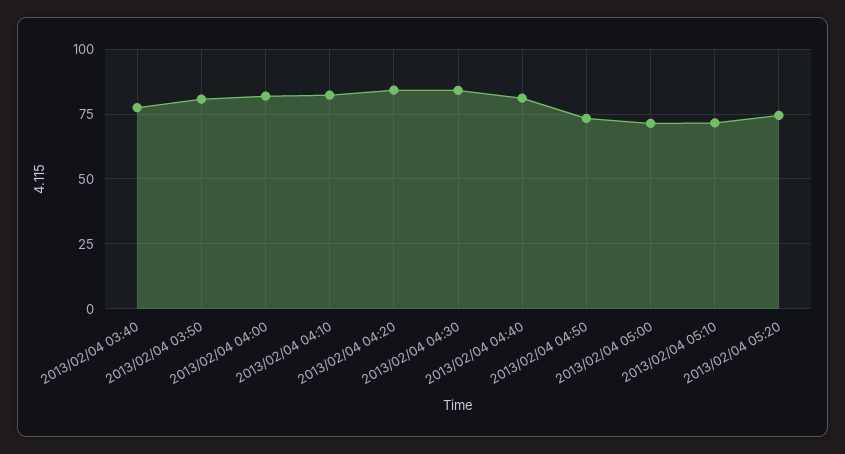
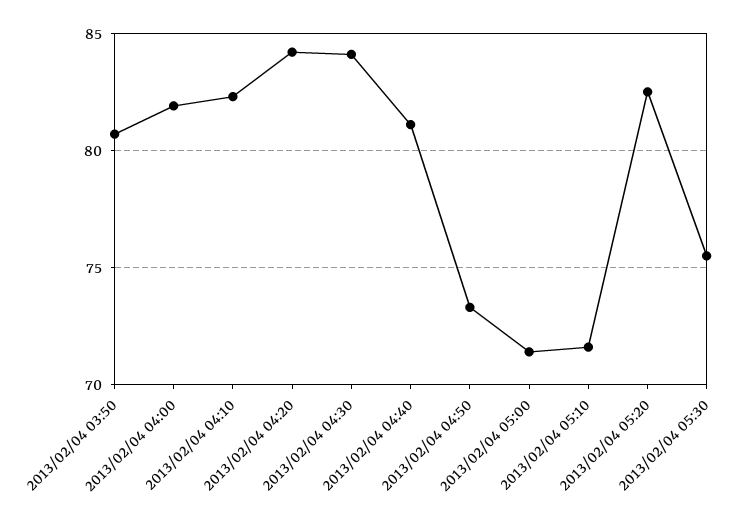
2013/02/04 03:40: 77.5 -> none
2013/02/04 05:20: 75 -> 82.5
2013/02/04 05:30: none -> 75.5

